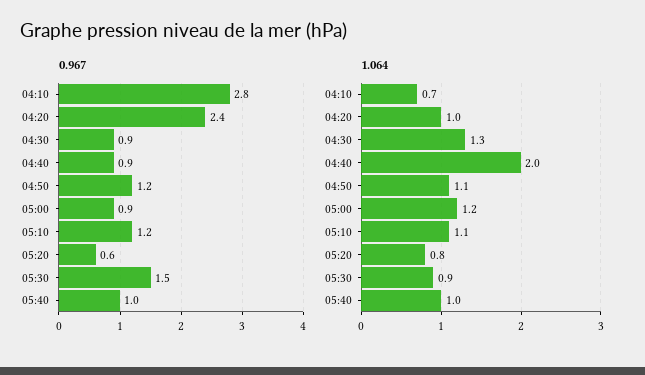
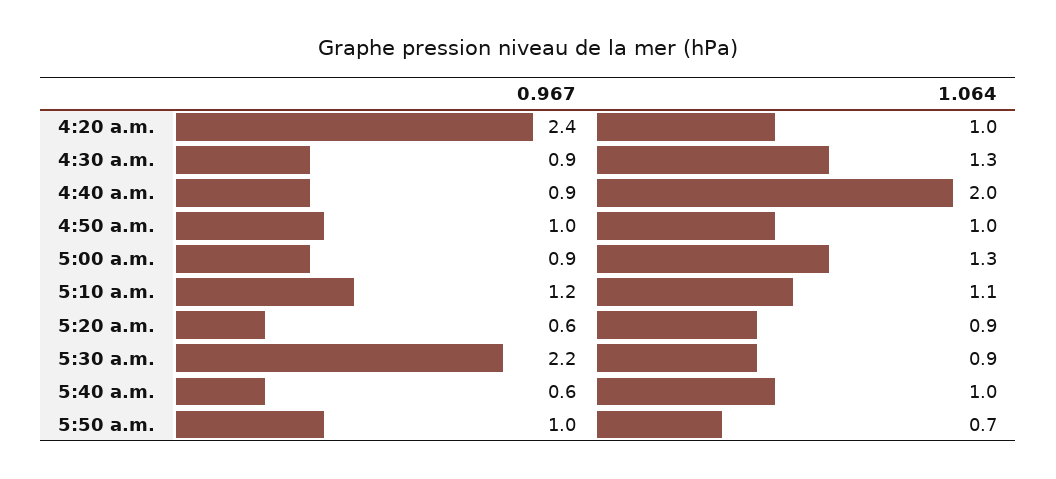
0.967, 04:10: 2.8 -> none
0.967, 04:50: 1.2 -> 1
0.967, 05:30: 1.5 -> 2.2
0.967, 05:40: 1 -> 0.6
1.064, 04:10: 0.7 -> none
1.064, 04:50: 1.1 -> 1
1.064, 05:00: 1.2 -> 1.3
1.064, 05:20: 0.8 -> 0.9
0.967, 5:50 a.m.: none -> 1
1.064, 5:50 a.m.: none -> 0.7

